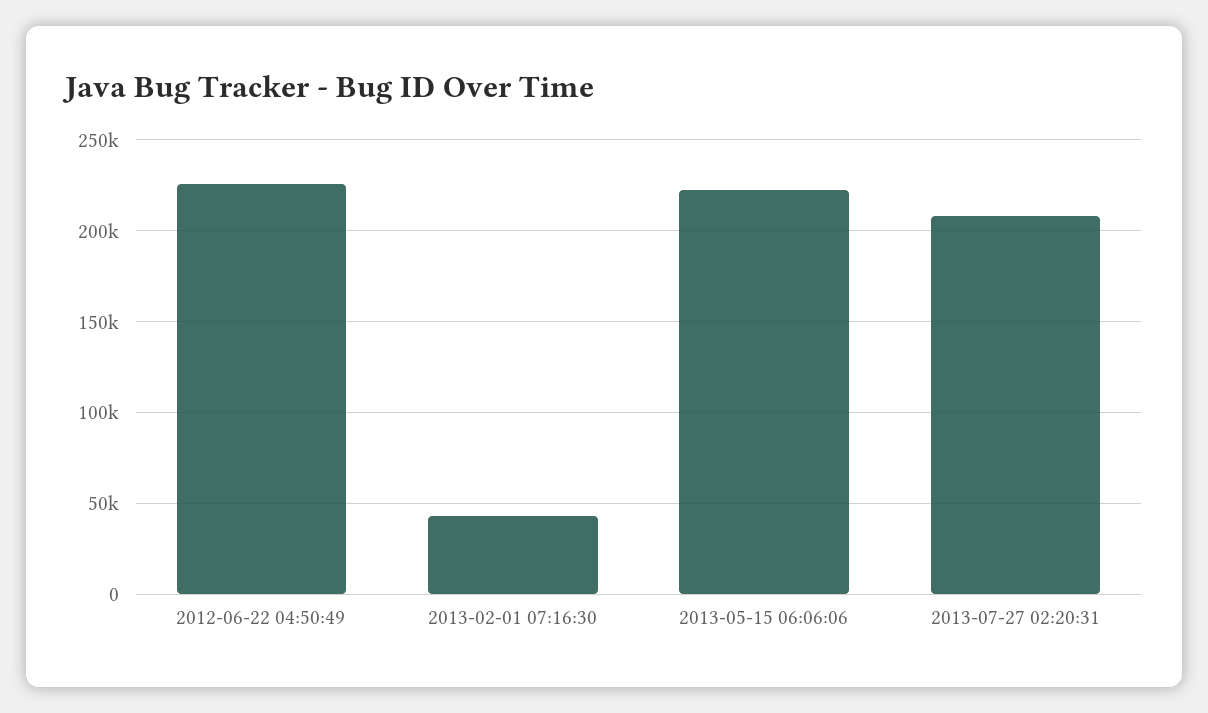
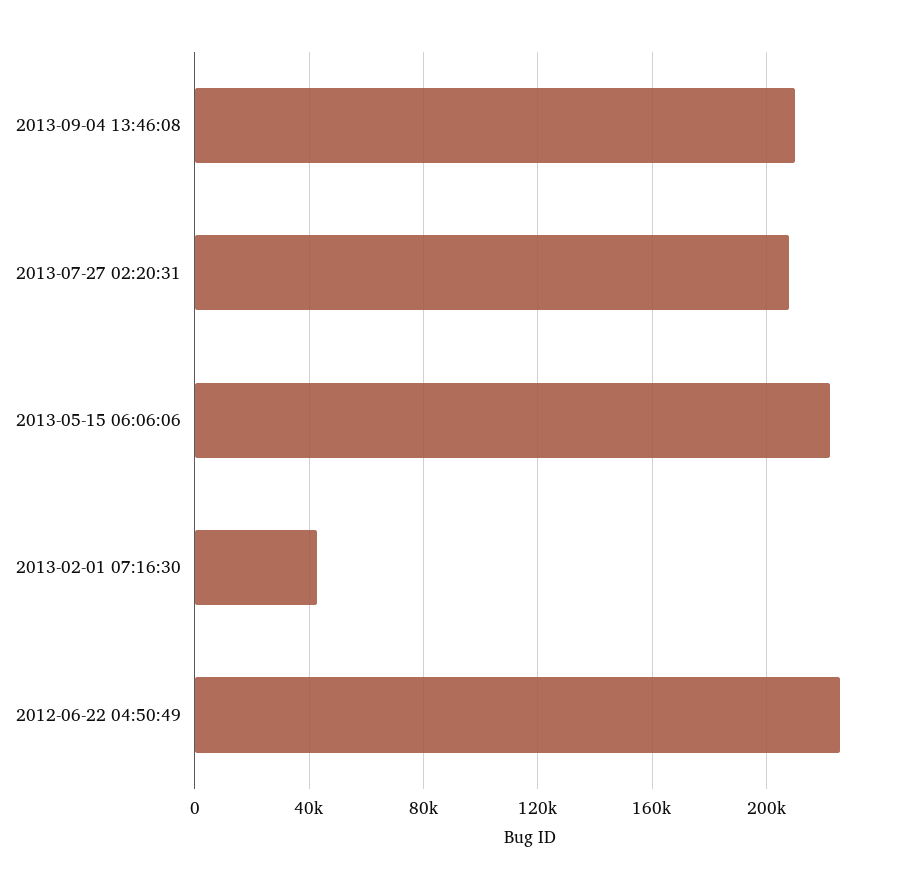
2013-09-04 13:46:08: none -> 210000

